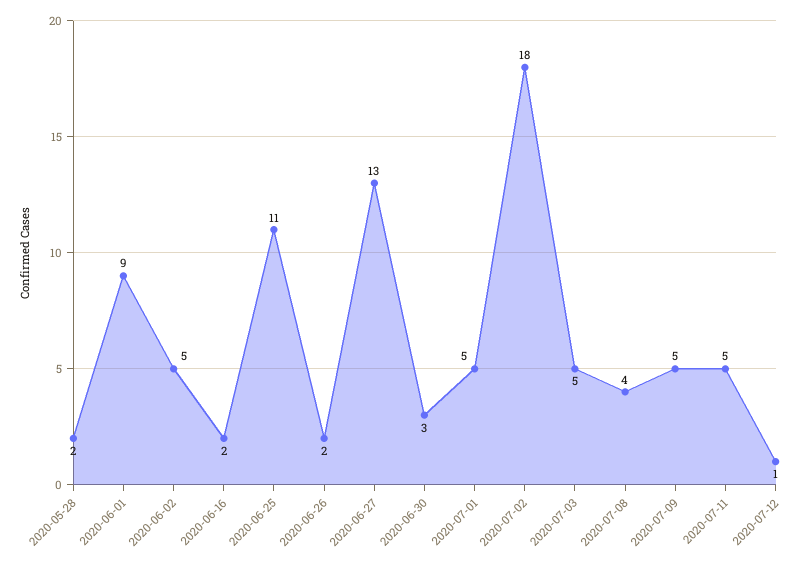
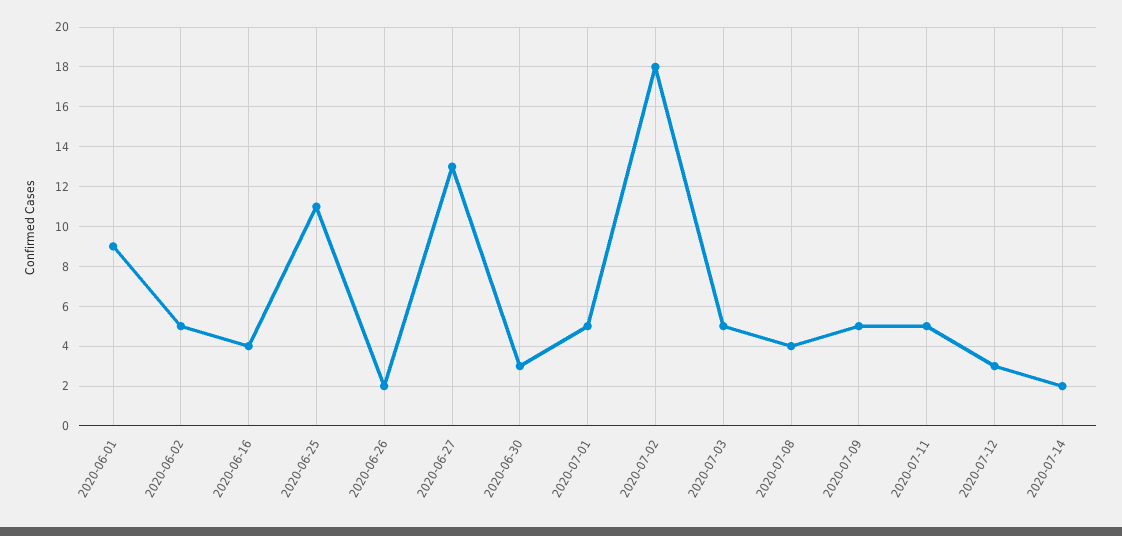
2020-05-28: 2 -> none
2020-06-16: 2 -> 4
2020-07-12: 1 -> 3
2020-07-14: none -> 2

